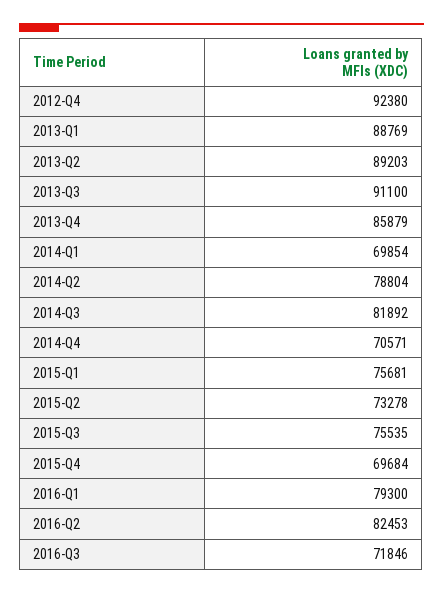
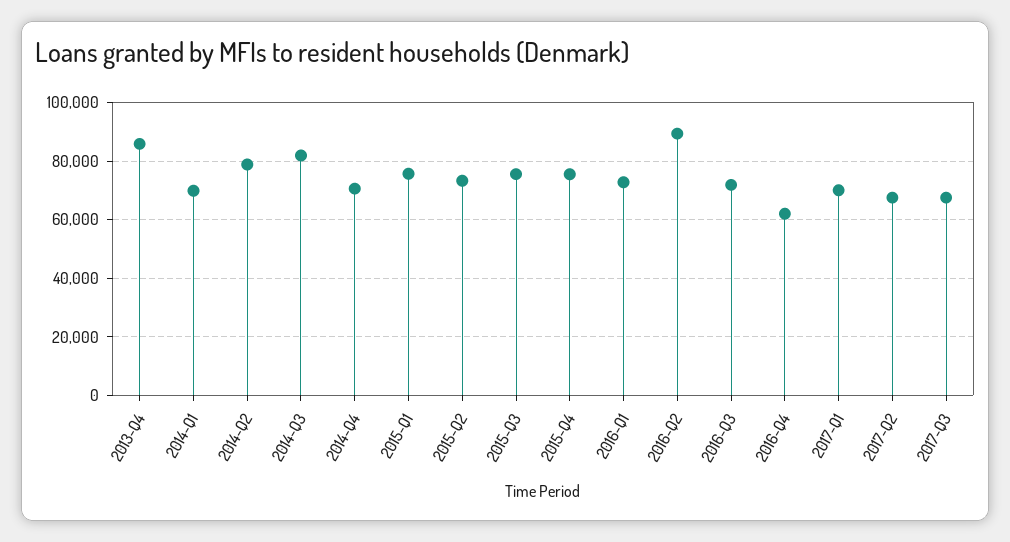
2012-Q4: 92380 -> none
2013-Q1: 88769 -> none
2013-Q2: 89203 -> none
2013-Q3: 91100 -> none
2015-Q4: 69684 -> 75000
2016-Q1: 79300 -> 72500
2016-Q2: 82453 -> 90000
2016-Q4: none -> 62500
2017-Q1: none -> 70000
2017-Q2: none -> 67500
2017-Q3: none -> 67500

